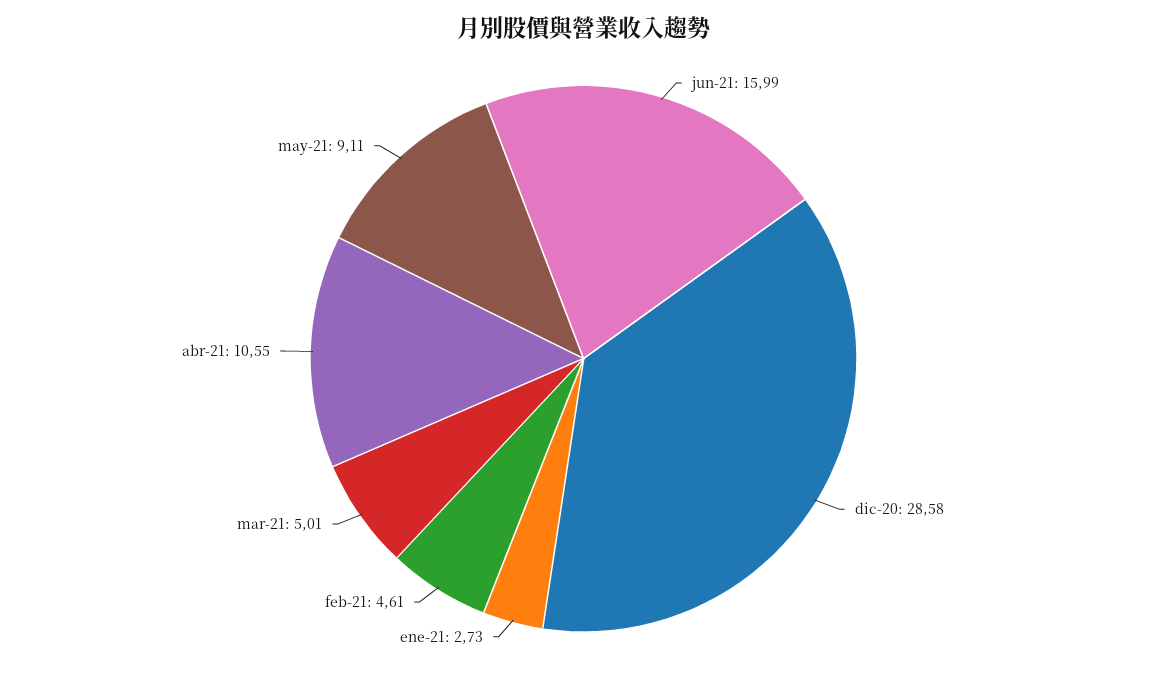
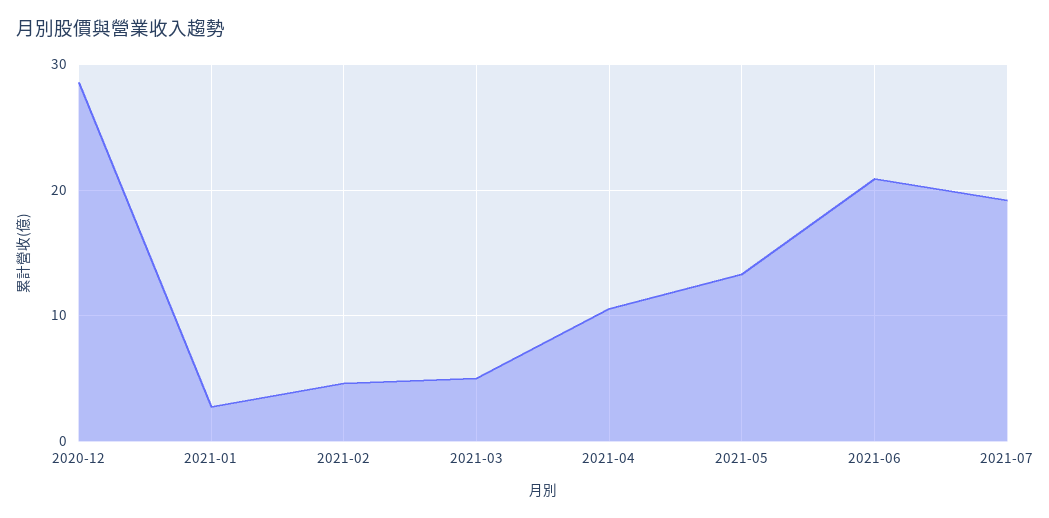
jun-21: 15.99 -> 21
may-21: 9.11 -> 13
2021-07: none -> 19

